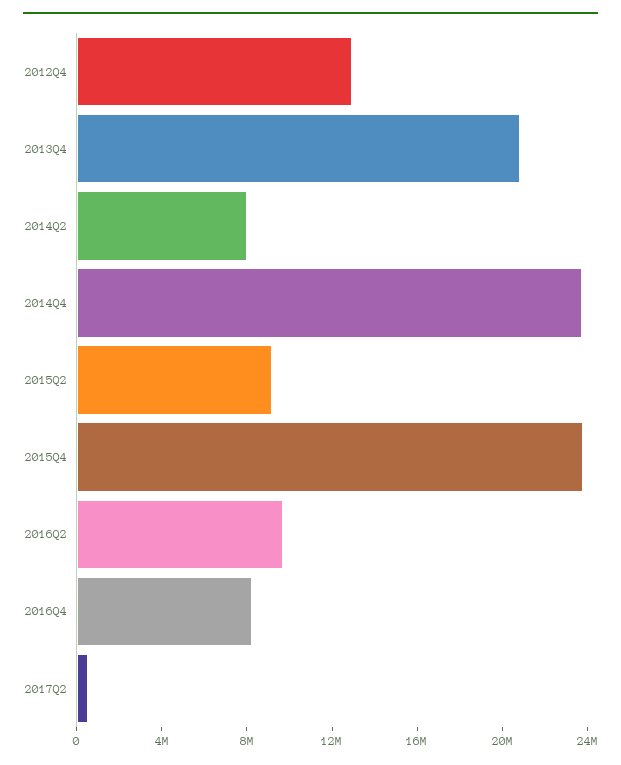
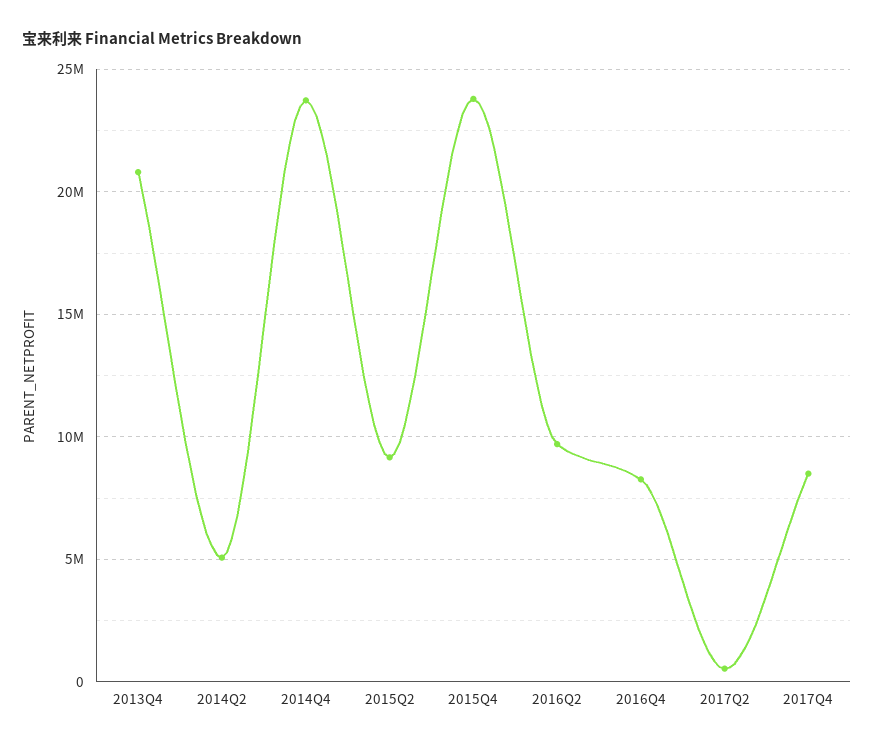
2012Q4: 13000000 -> none
2014Q2: 8000000 -> 5000000
2017Q4: none -> 8500000

